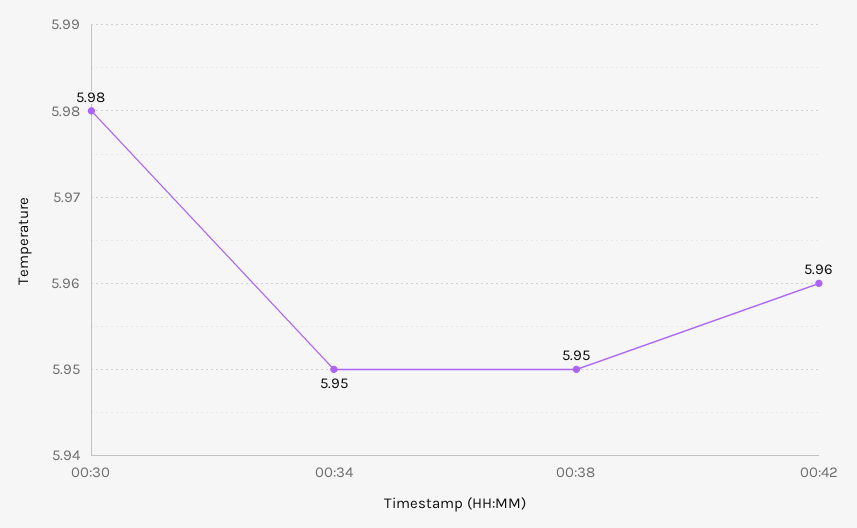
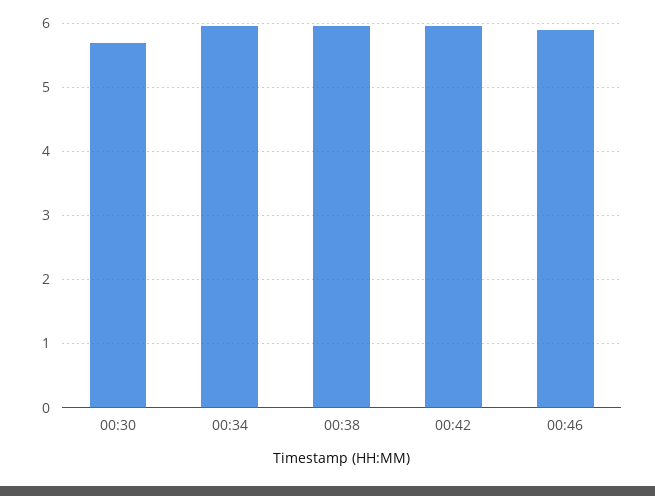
00:30: 5.98 -> 5.7
00:46: none -> 5.9

